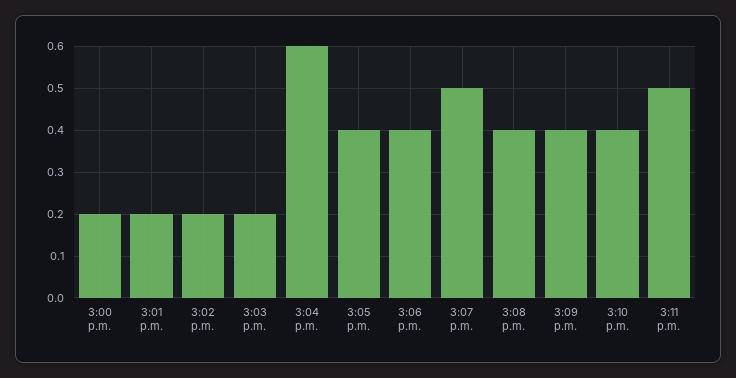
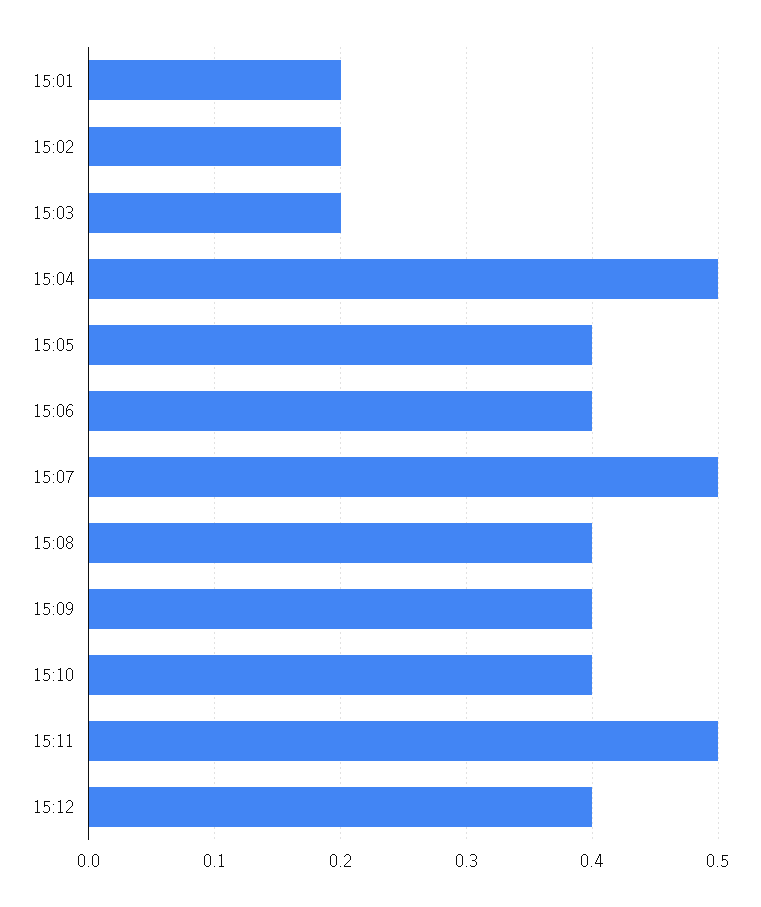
3:00 p.m.: 0.2 -> none
3:04 p.m.: 0.6 -> 0.5
15:12: none -> 0.4

